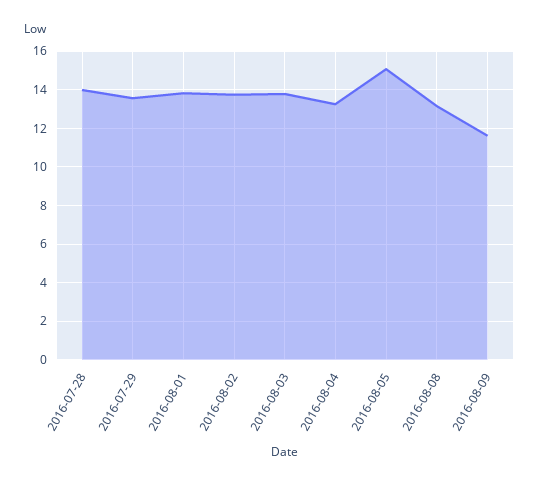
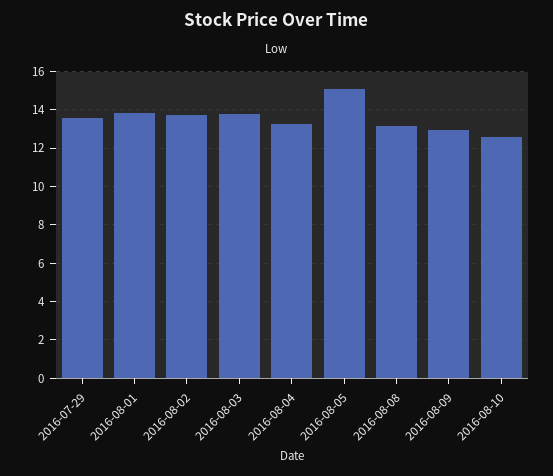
2016-07-28: 14 -> none
2016-08-09: 11.5 -> 13
2016-08-10: none -> 12.5

